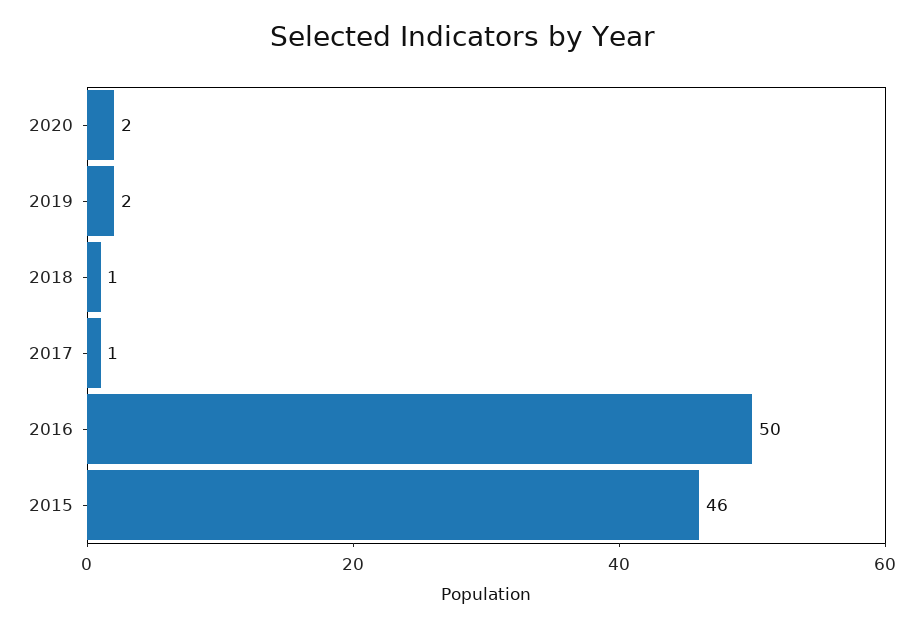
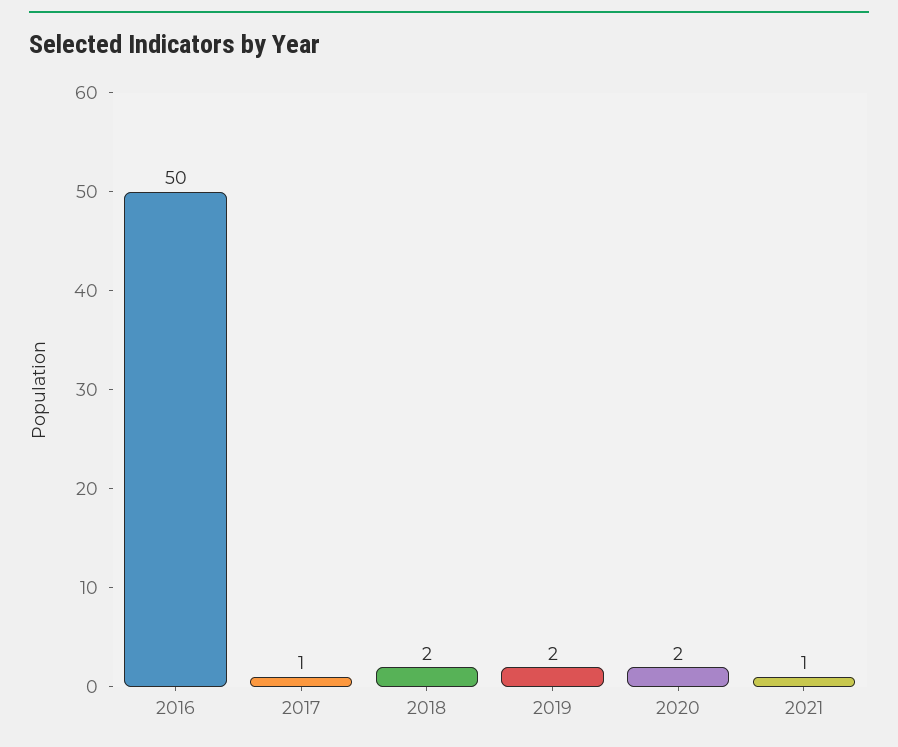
2018: 1 -> 2
2015: 46 -> none
2021: none -> 1

